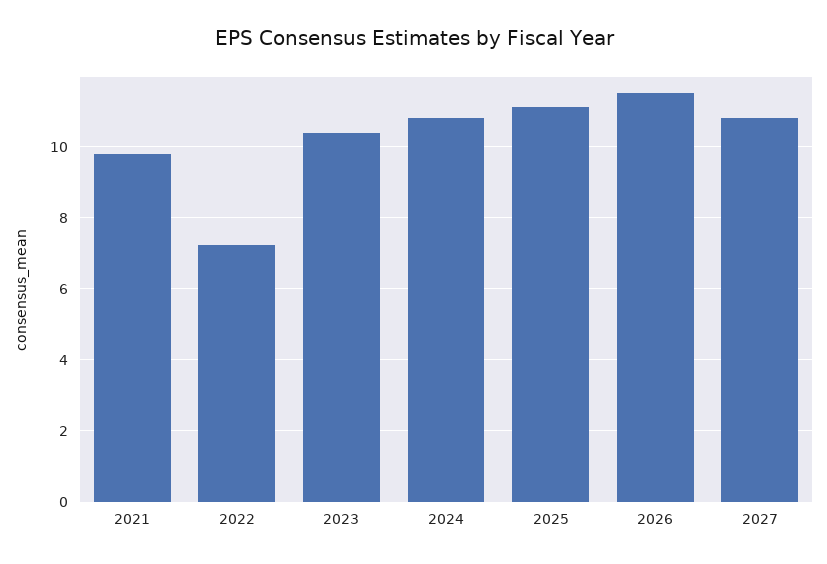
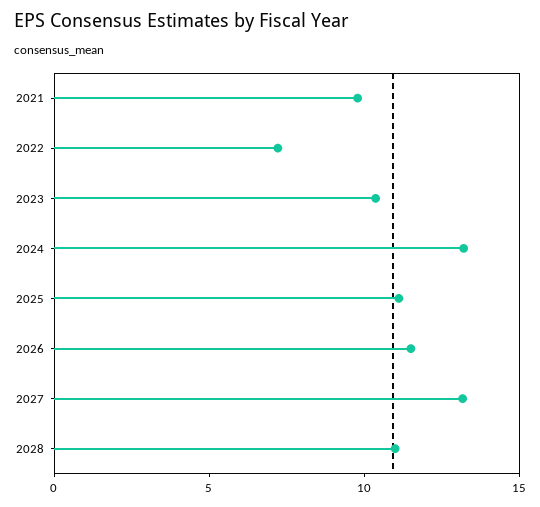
2024: 10.8 -> 13
2027: 10.8 -> 13
2028: none -> 11

